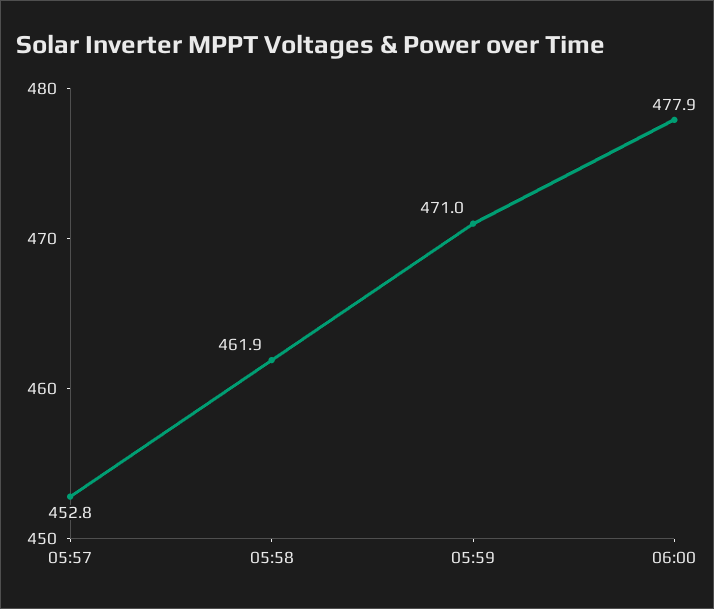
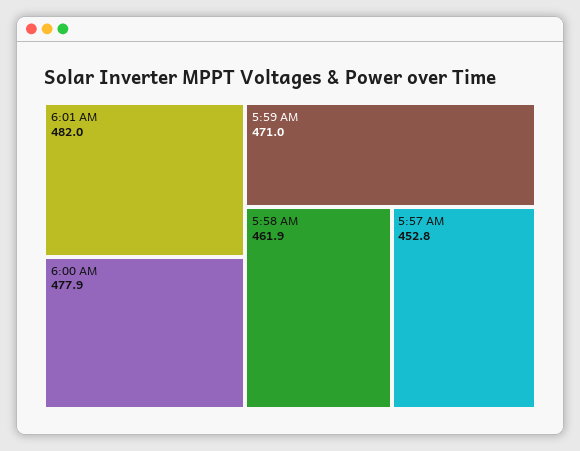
6:01 AM: none -> 482

